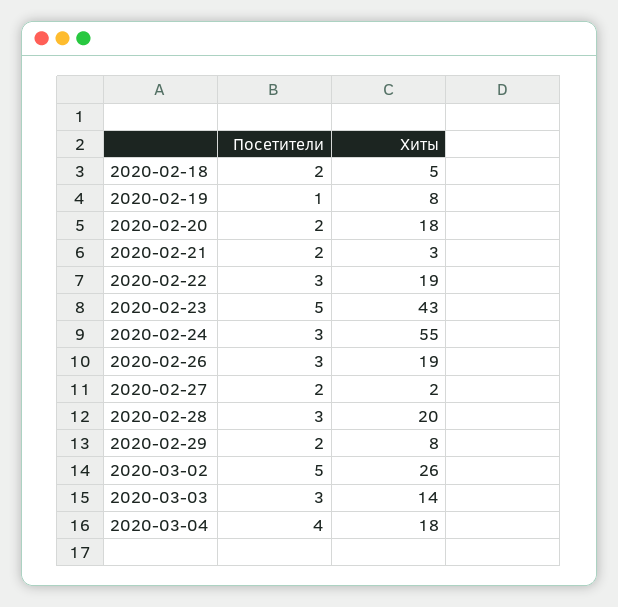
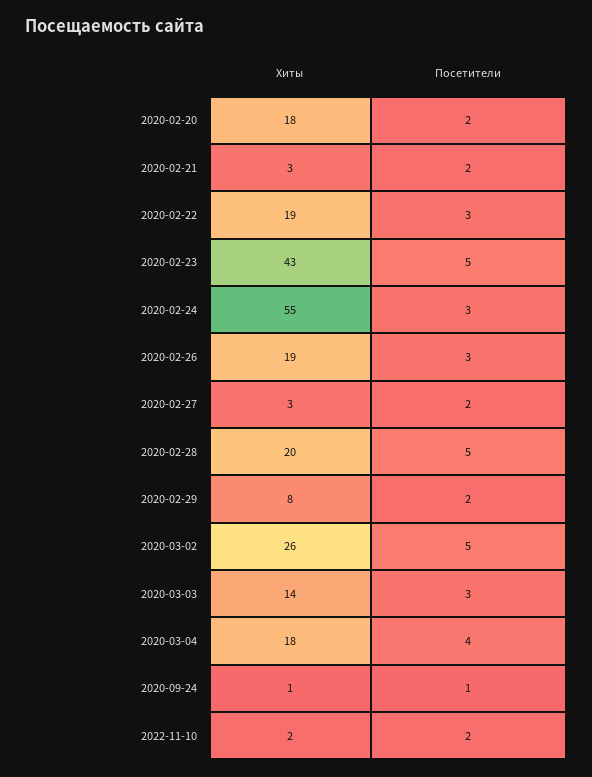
Посетители, 2020-02-18: 2 -> none
Хиты, 2020-02-18: 5 -> none
Посетители, 2020-02-19: 1 -> none
Хиты, 2020-02-19: 8 -> none
Хиты, 2020-02-27: 2 -> 3
Посетители, 2020-02-28: 3 -> 5
Хиты, 2020-09-24: none -> 1
Посетители, 2020-09-24: none -> 1
Хиты, 2022-11-10: none -> 2
Посетители, 2022-11-10: none -> 2

